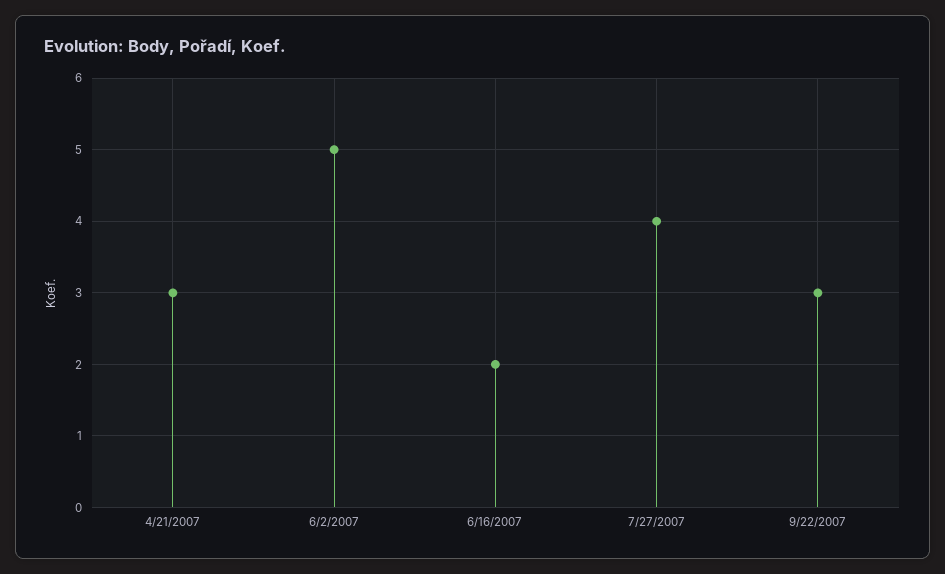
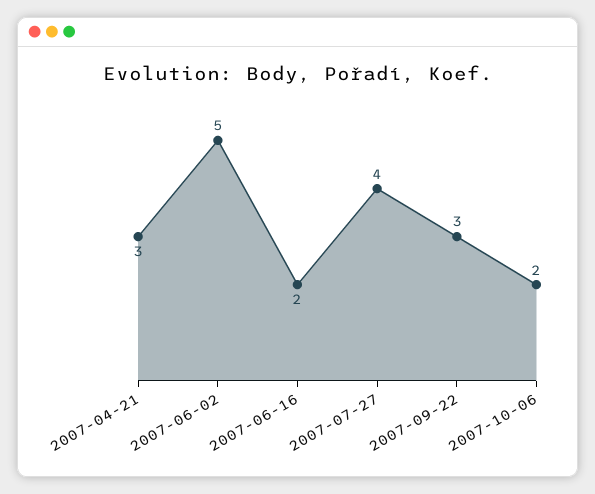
2007-10-06: none -> 2

